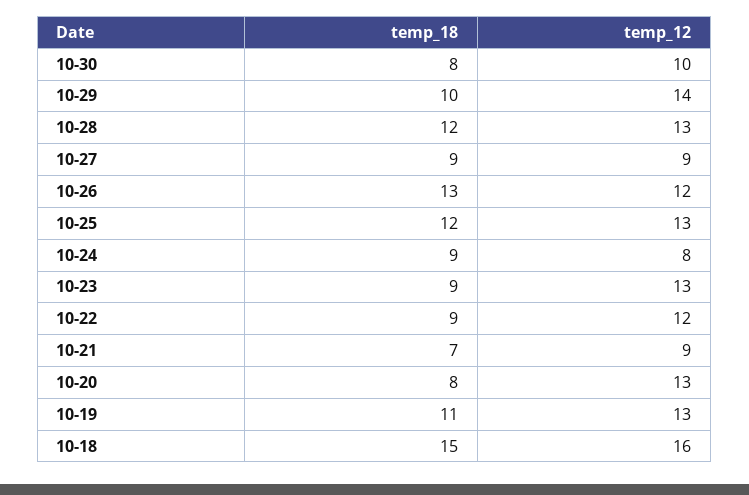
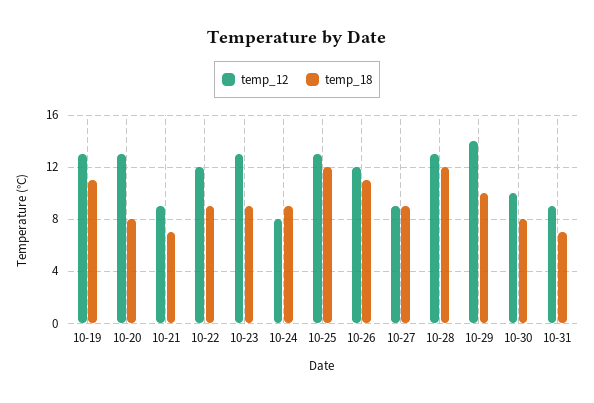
temp_18, 10-26: 13 -> 11
temp_18, 10-18: 15 -> none
temp_12, 10-18: 16 -> none
temp_12, 10-31: none -> 9
temp_18, 10-31: none -> 7

